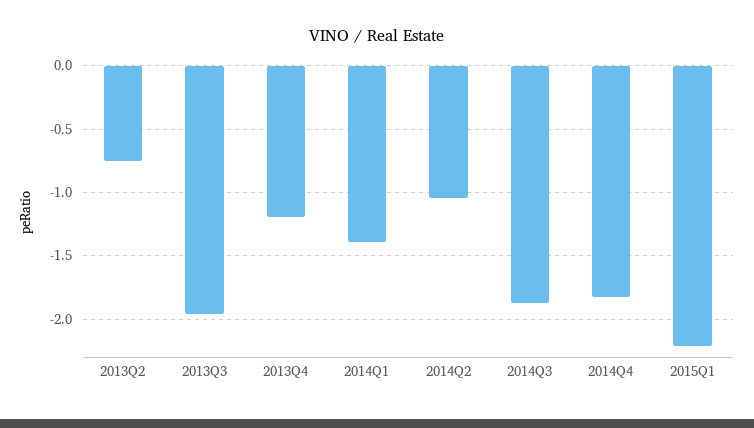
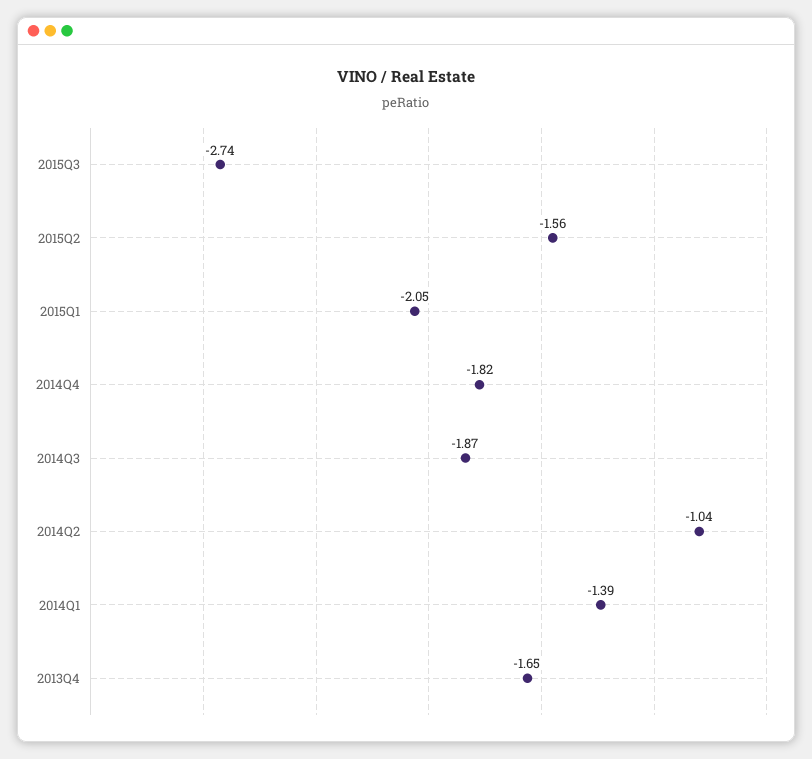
2013Q2: -0.75 -> none
2013Q3: -1.95 -> none
2013Q4: -1.2 -> -1.65
2015Q1: -2.2 -> -2.05
2015Q3: none -> -2.74
2015Q2: none -> -1.56

